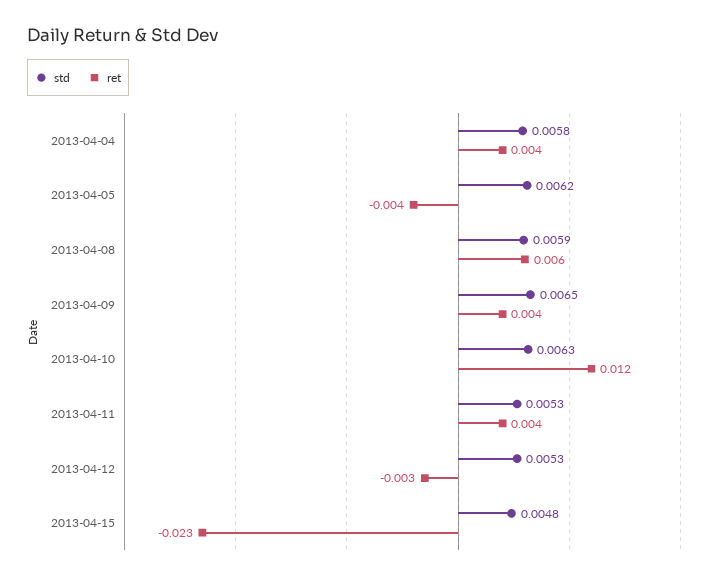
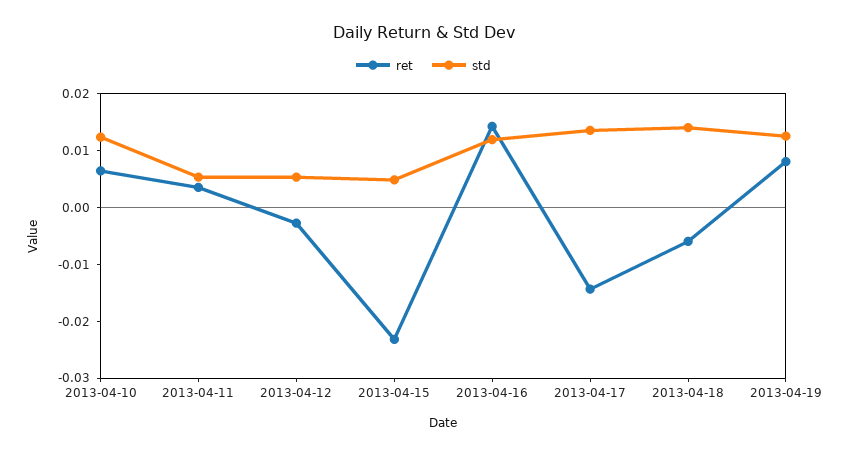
std, 2013-04-04: 0.0058 -> none
ret, 2013-04-04: 0.004 -> none
std, 2013-04-05: 0.0062 -> none
ret, 2013-04-05: -0.004 -> none
std, 2013-04-08: 0.0059 -> none
ret, 2013-04-08: 0.006 -> none
std, 2013-04-09: 0.0065 -> none
ret, 2013-04-09: 0.004 -> none
std, 2013-04-10: 0.0063 -> 0.012
ret, 2013-04-10: 0.012 -> 0.006
ret, 2013-04-16: none -> 0.014
std, 2013-04-16: none -> 0.012
ret, 2013-04-17: none -> -0.014
std, 2013-04-17: none -> 0.014
ret, 2013-04-18: none -> -0.006
std, 2013-04-18: none -> 0.014
ret, 2013-04-19: none -> 0.008
std, 2013-04-19: none -> 0.012

